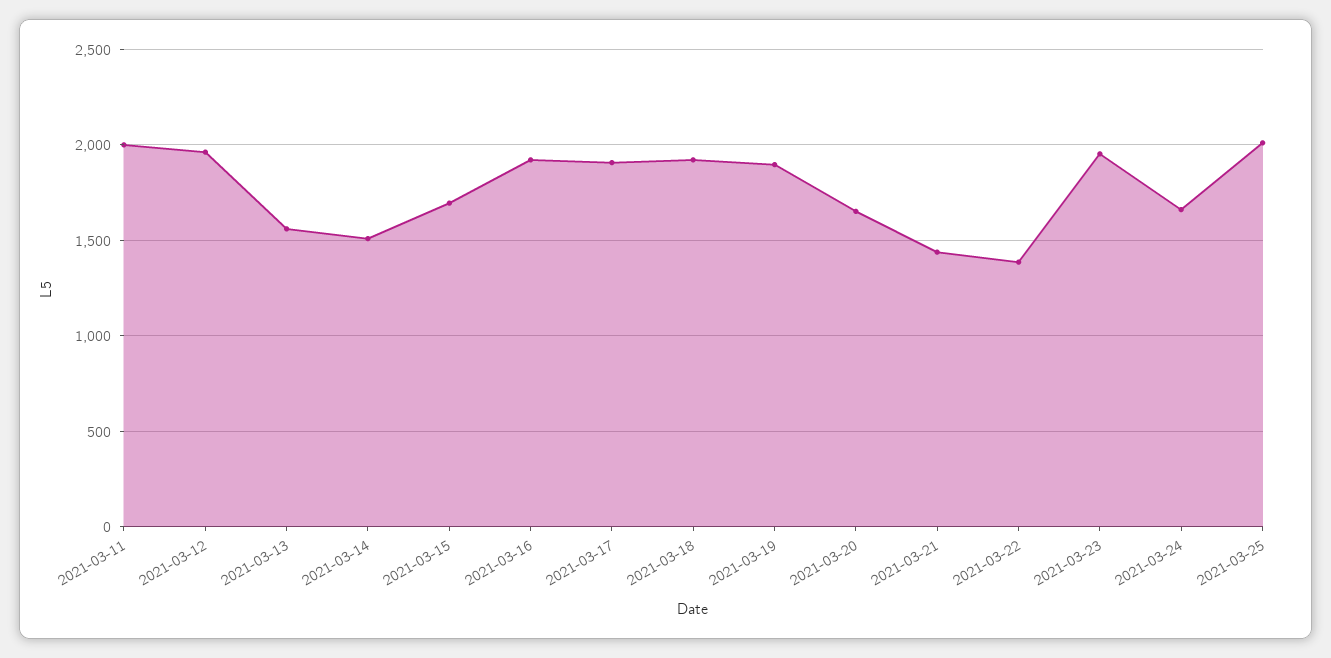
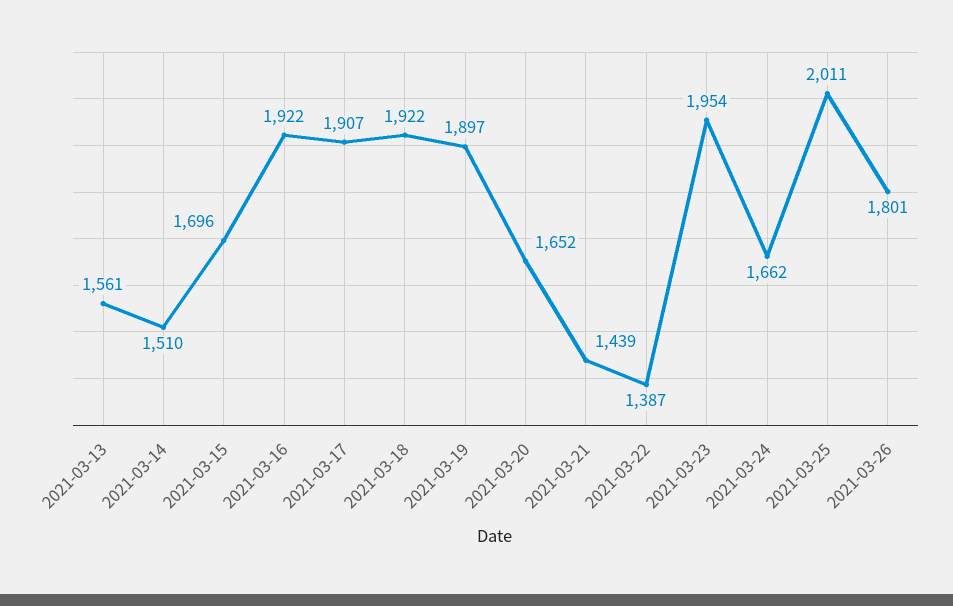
2021-03-11: 2000 -> none
2021-03-12: 1950 -> none
2021-03-26: none -> 1801

